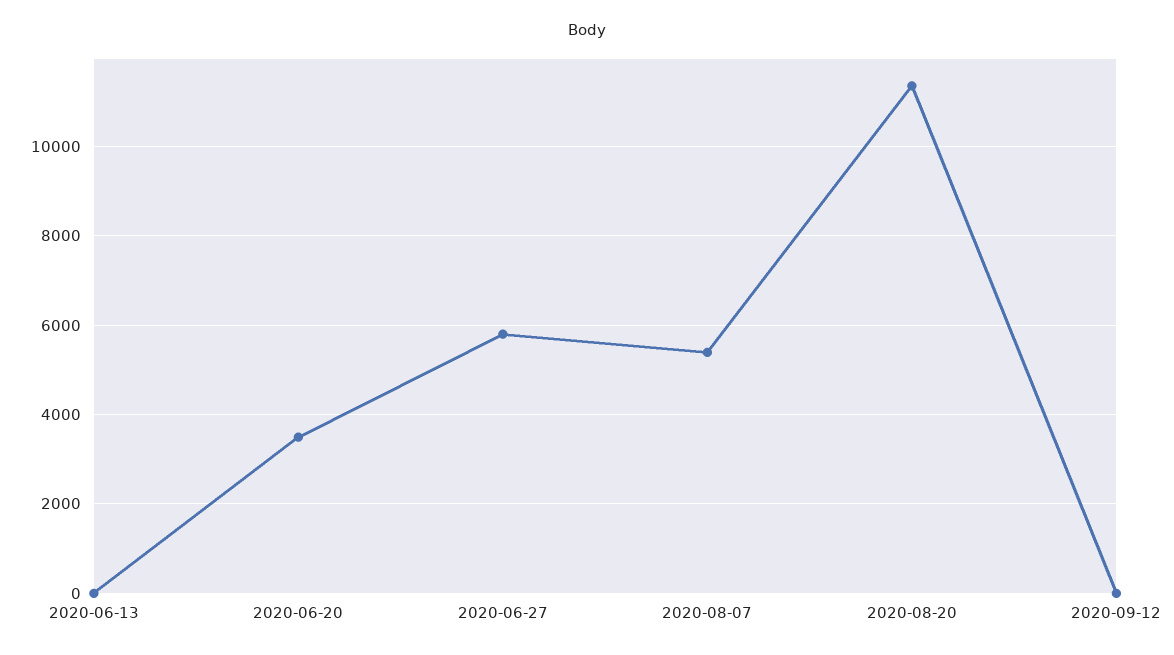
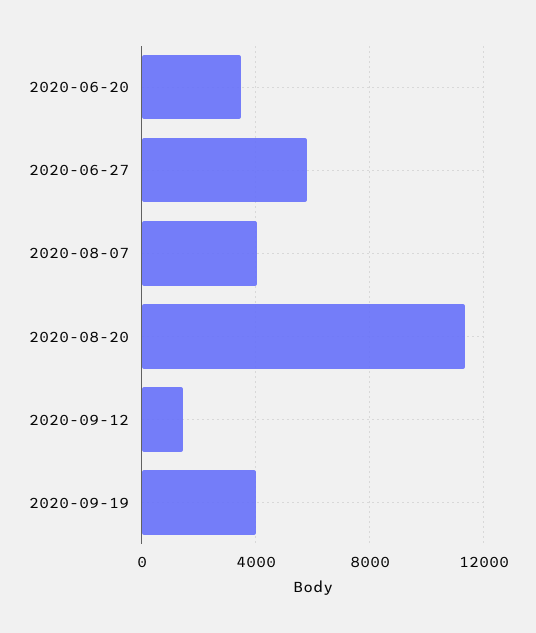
2020-06-13: 0 -> none
2020-08-07: 5400 -> 4000
2020-09-12: 0 -> 1500
2020-09-19: none -> 4000

